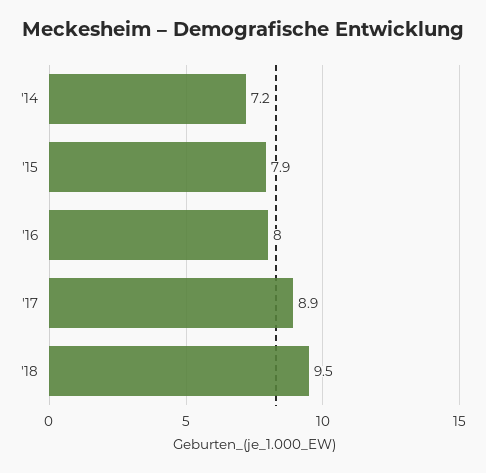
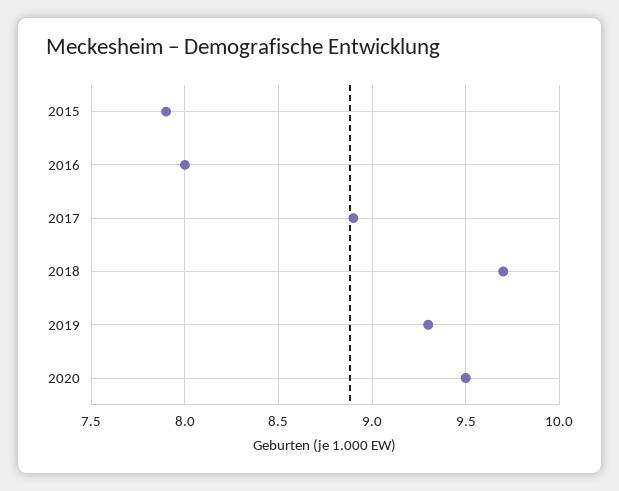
'14: 7.2 -> none
'18: 9.5 -> 9.7
2019: none -> 9.3
2020: none -> 9.5

